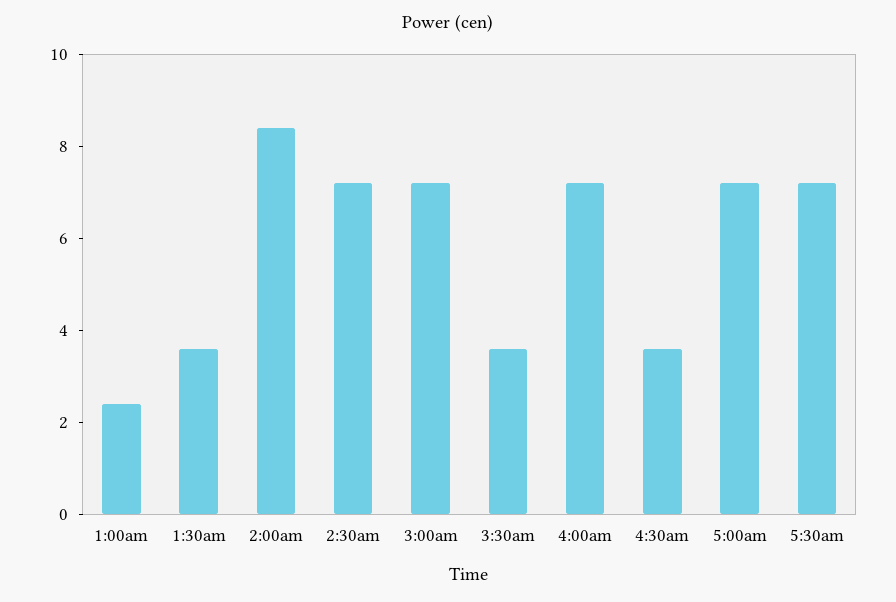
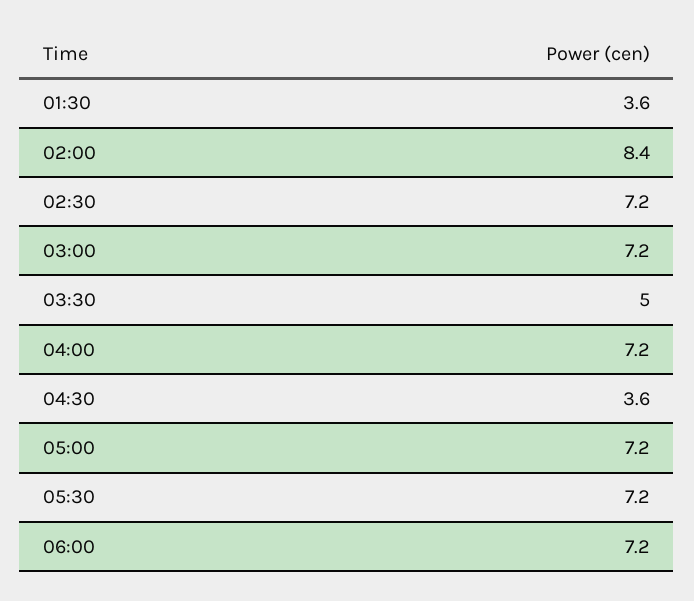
1:00am: 2.5 -> none
3:30am: 3.5 -> 5
06:00: none -> 7.2

